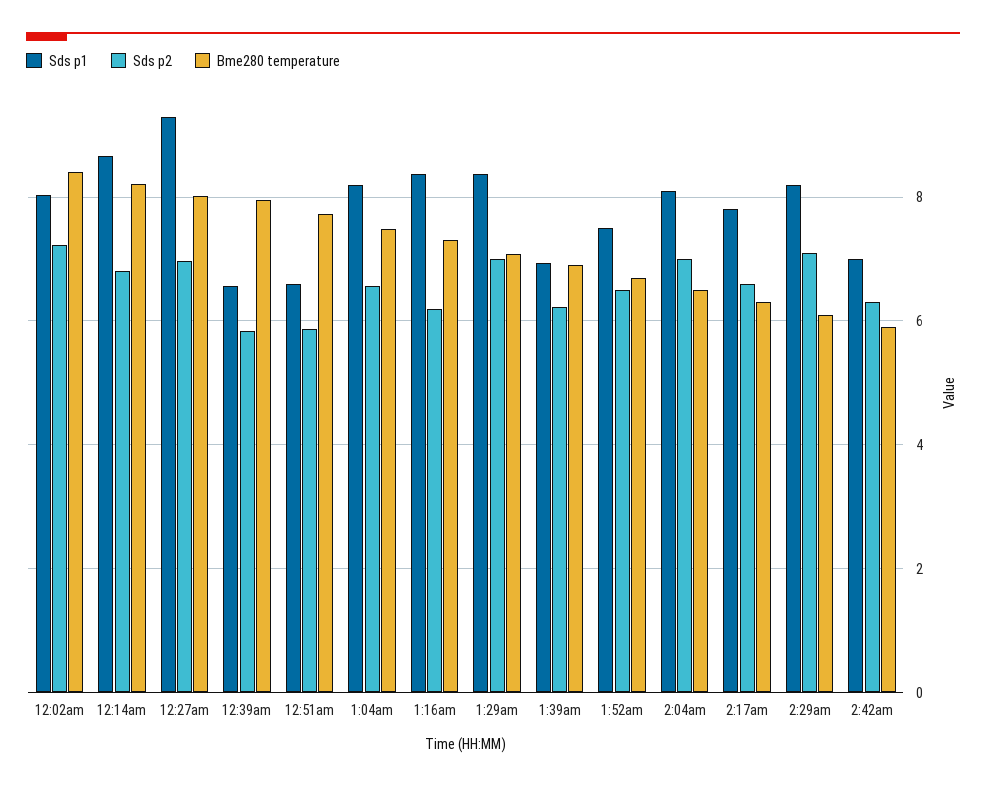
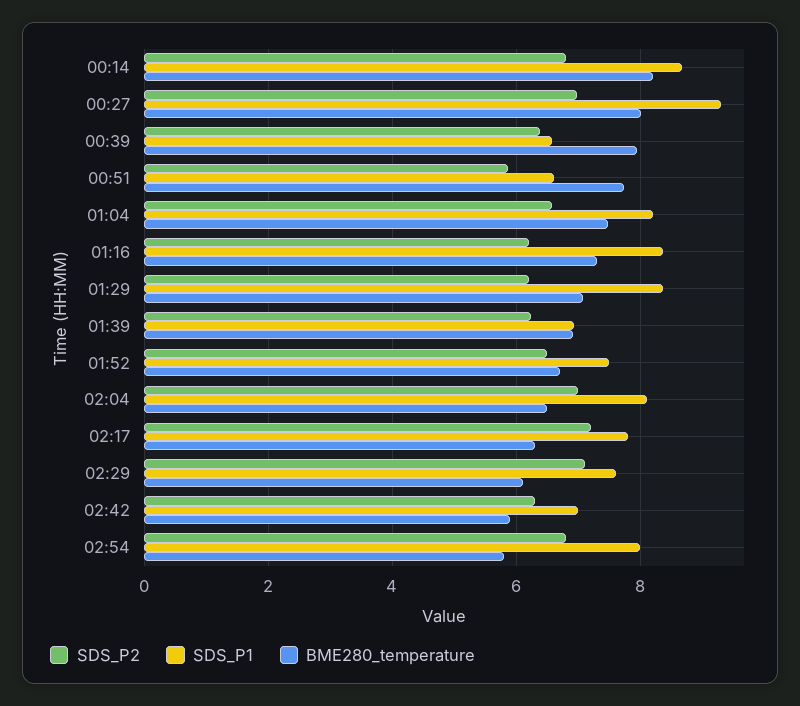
Sds p1, 12:02am: 8 -> none
Sds p2, 12:02am: 7.2 -> none
Bme280 temperature, 12:02am: 8.4 -> none
Sds p2, 12:39am: 5.8 -> 6.4
Sds p2, 1:29am: 7 -> 6.2
Sds p2, 2:17am: 6.6 -> 7.2
Sds p1, 2:29am: 8.2 -> 7.6
Sds p2, 02:54: none -> 6.8
Sds p1, 02:54: none -> 8
Bme280 temperature, 02:54: none -> 5.8

